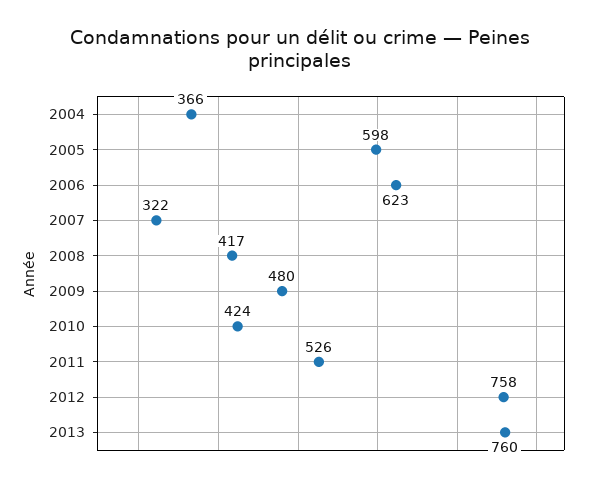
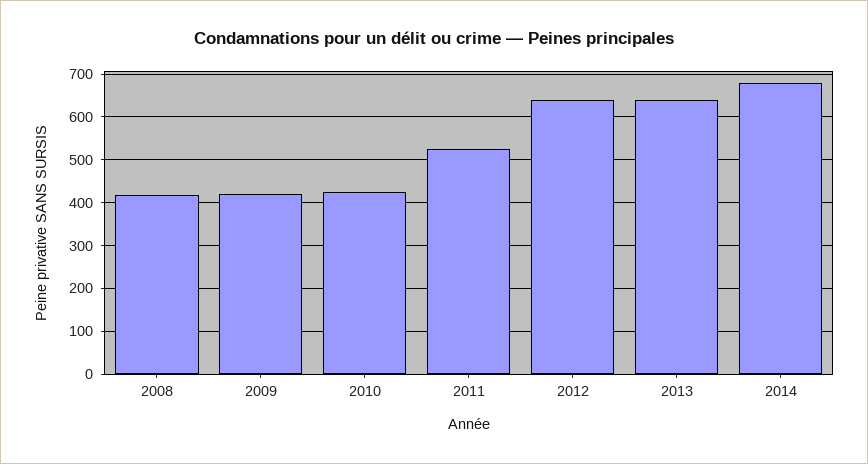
2004: 366 -> none
2005: 598 -> none
2006: 623 -> none
2007: 322 -> none
2009: 480 -> 420
2012: 758 -> 640
2013: 760 -> 640
2014: none -> 680

